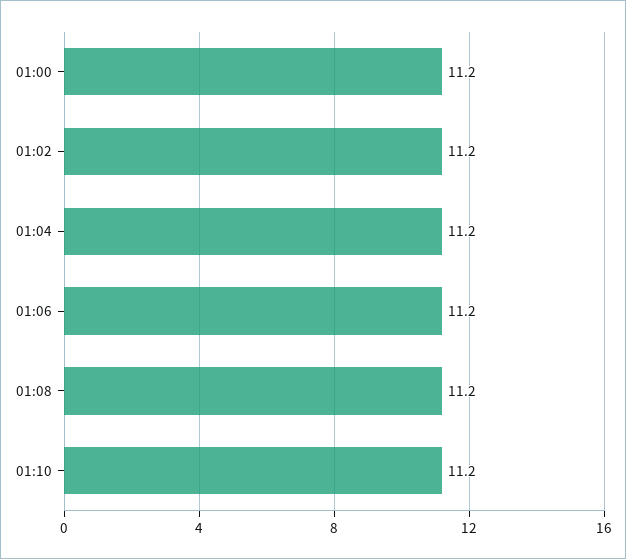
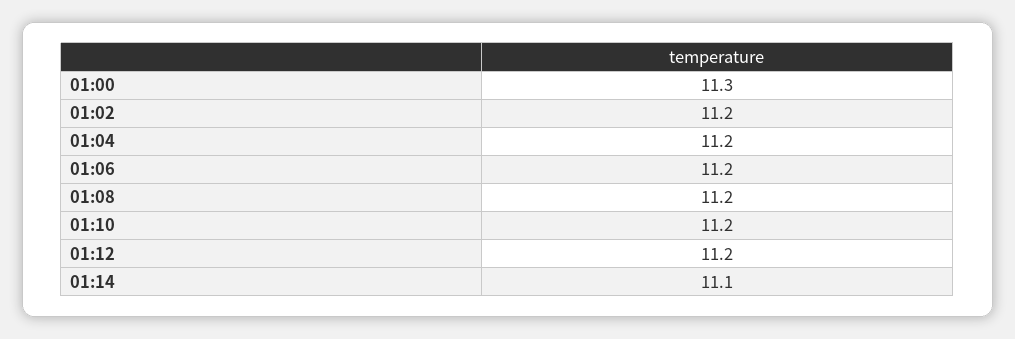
01:00: 11.2 -> 11.3
01:12: none -> 11.2
01:14: none -> 11.1

